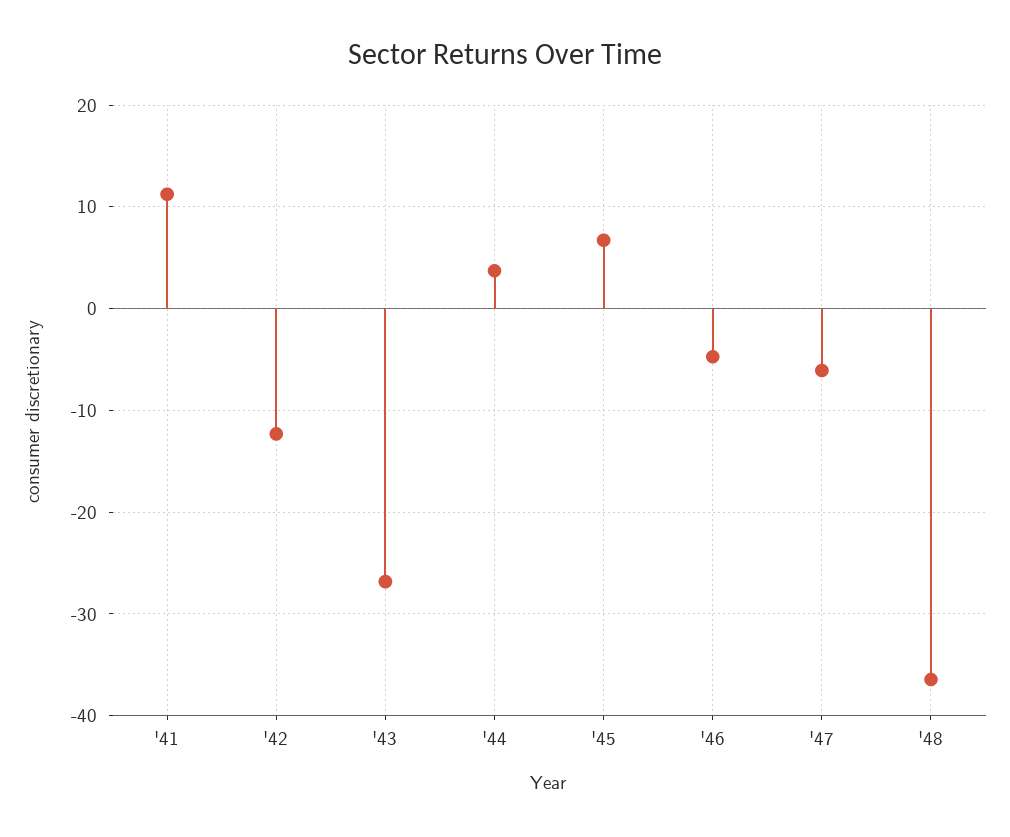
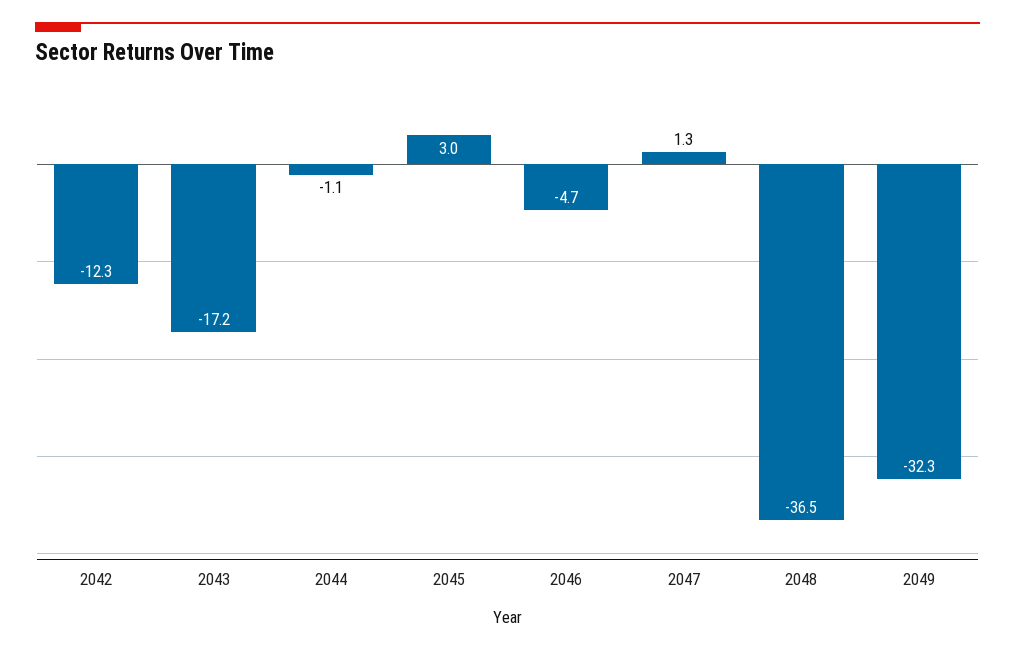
'41: 11 -> none
'43: -27 -> -17.2
'44: 4 -> -1.1
'45: 7 -> 3
'47: -6 -> 1.3
2049: none -> -32.3

